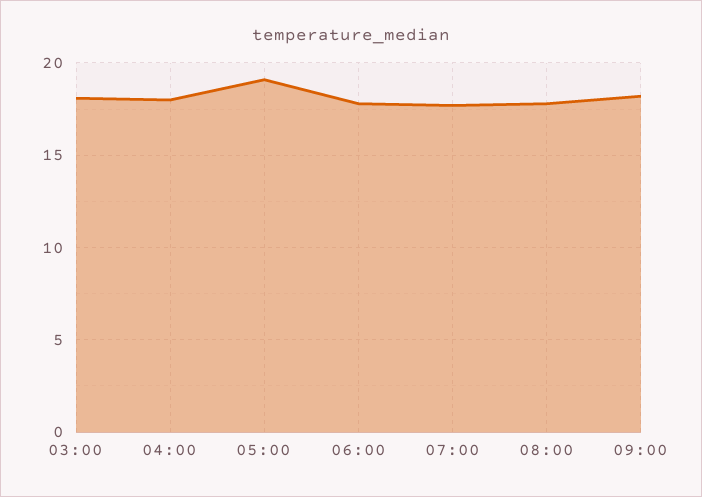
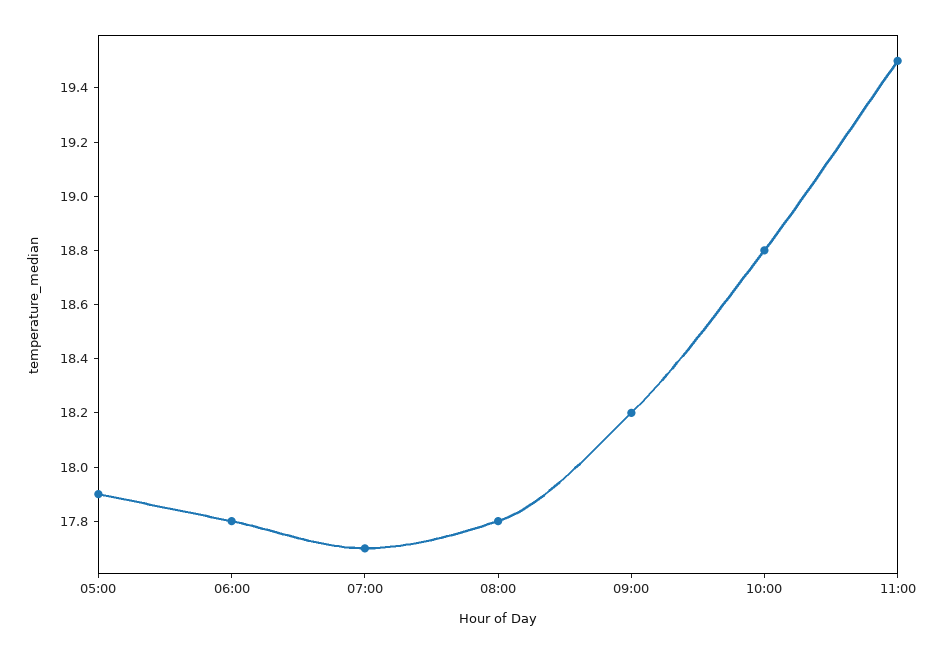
03:00: 18 -> none
04:00: 18 -> none
05:00: 19 -> 17.9
10:00: none -> 18.8
11:00: none -> 19.5

